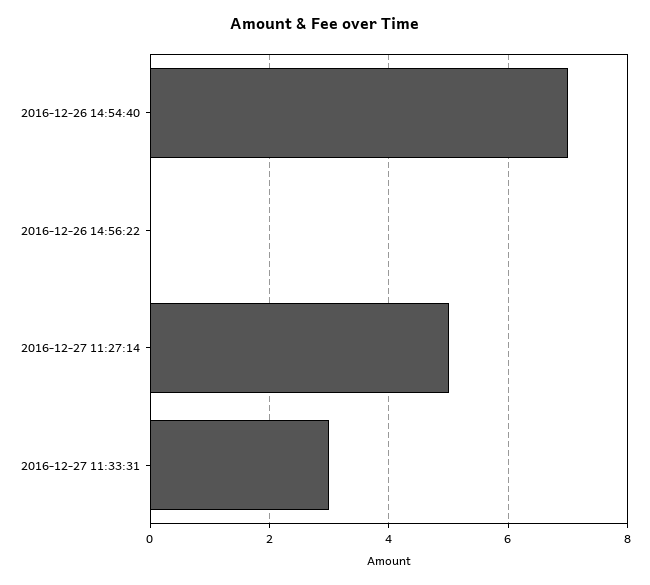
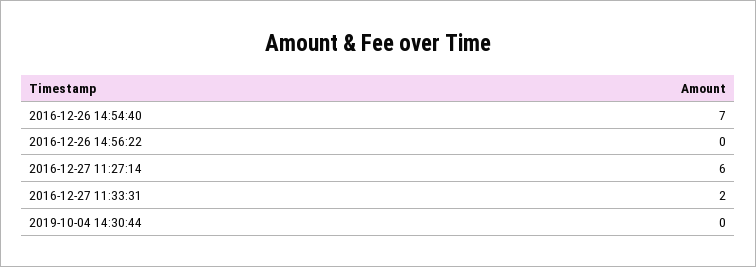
2016-12-27 11:27:14: 5 -> 6
2016-12-27 11:33:31: 3 -> 2
2019-10-04 14:30:44: none -> 0

